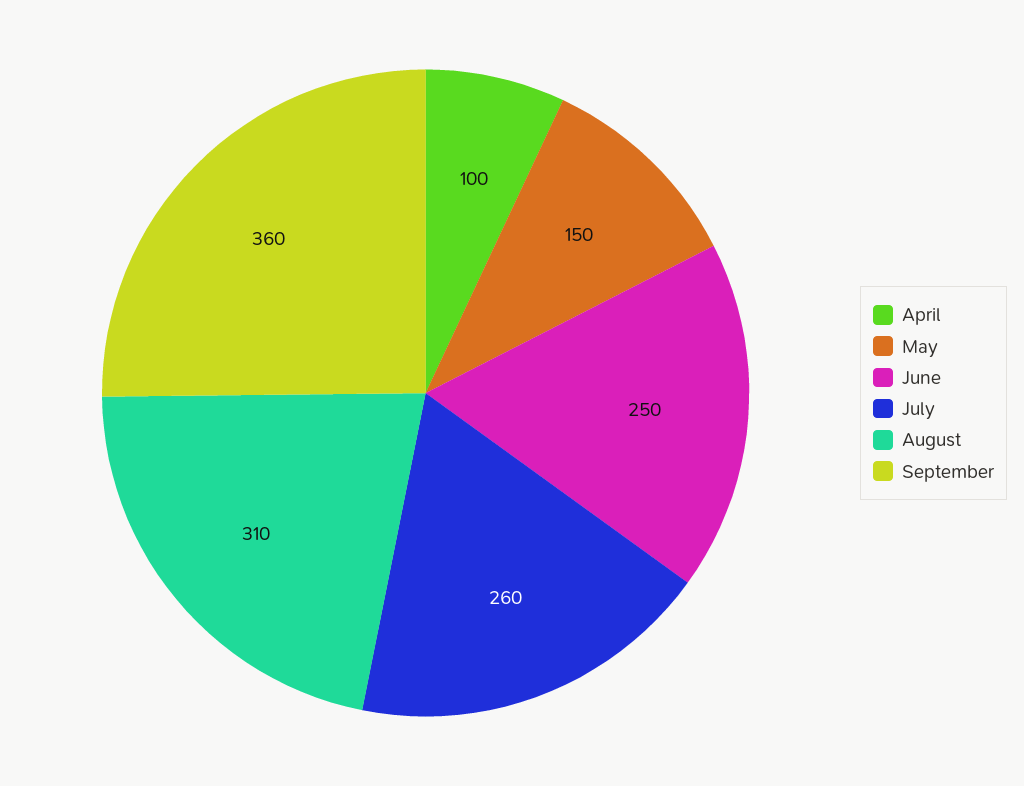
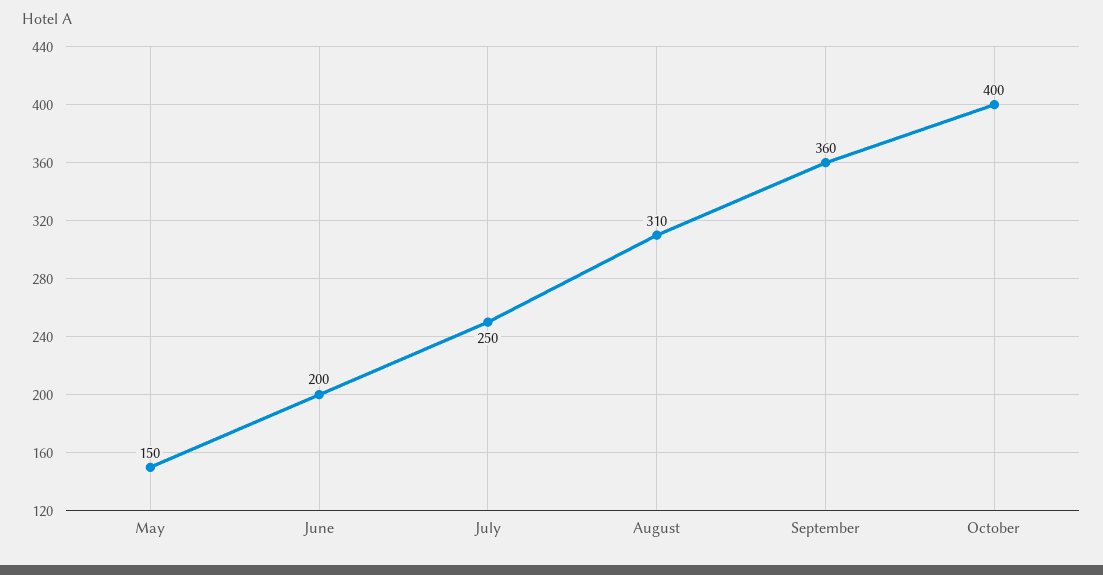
April: 100 -> none
June: 250 -> 200
July: 260 -> 250
October: none -> 400

